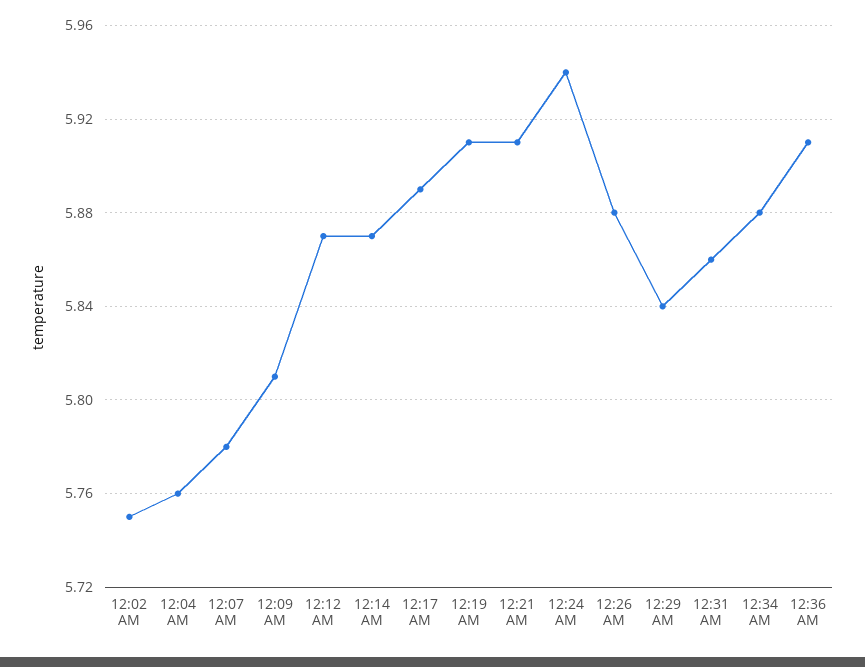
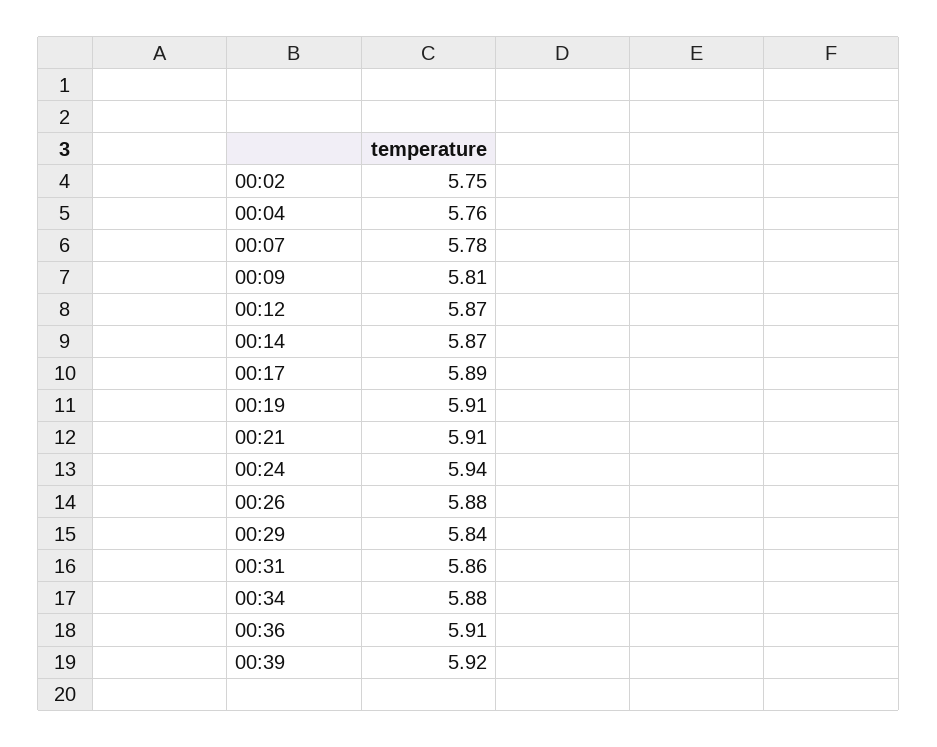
00:39: none -> 5.92

